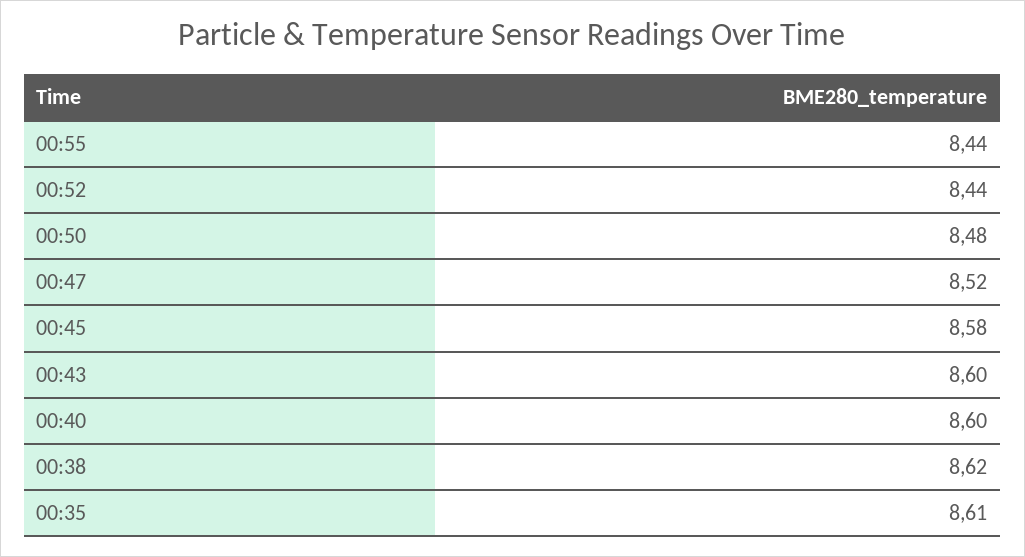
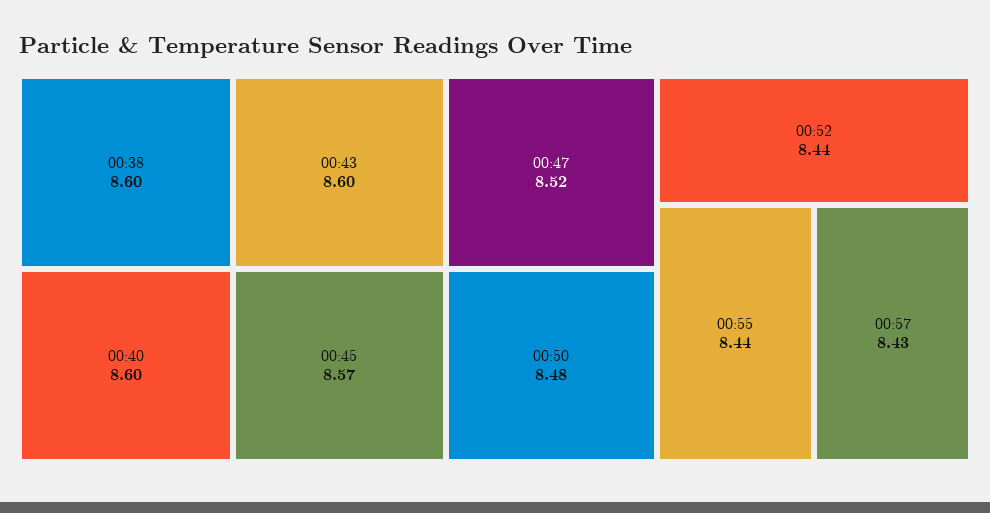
00:45: 8.58 -> 8.57
00:38: 8.62 -> 8.6
00:35: 8.61 -> none
00:57: none -> 8.43

